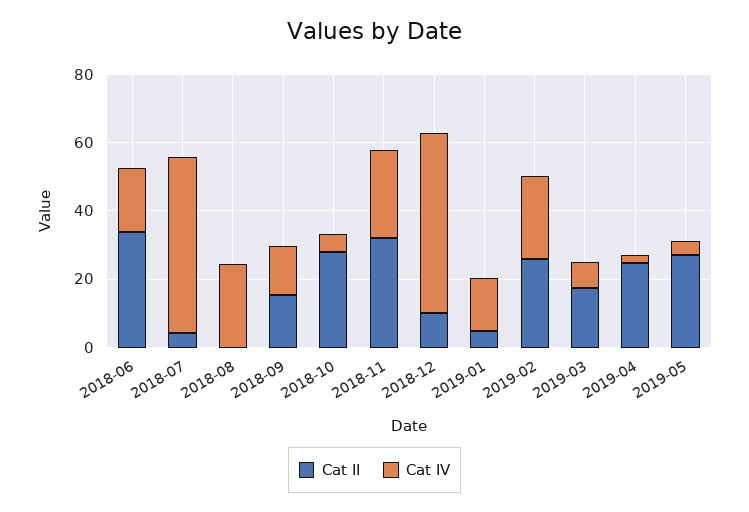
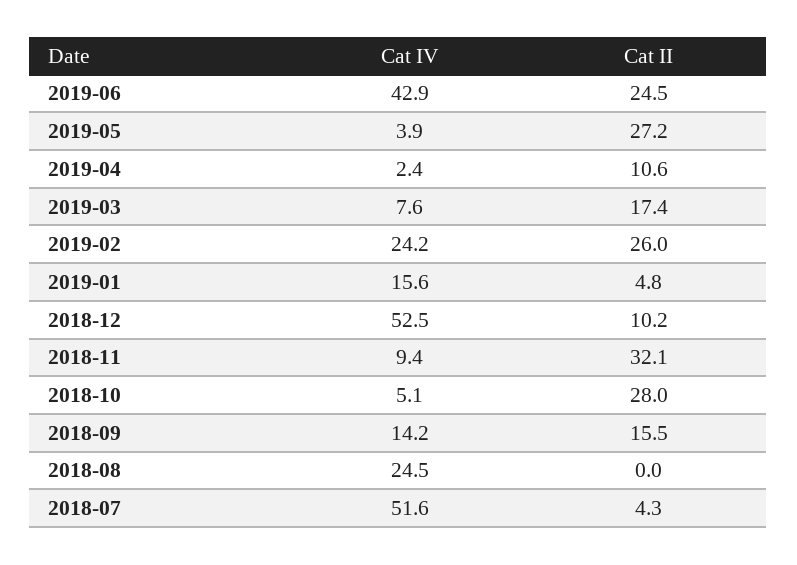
Cat II, 2018-06: 35 -> none
Cat IV, 2018-06: 20 -> none
Cat IV, 2018-11: 25 -> 9.4
Cat II, 2019-04: 25 -> 10.6
Cat IV, 2019-06: none -> 42.9
Cat II, 2019-06: none -> 24.5

